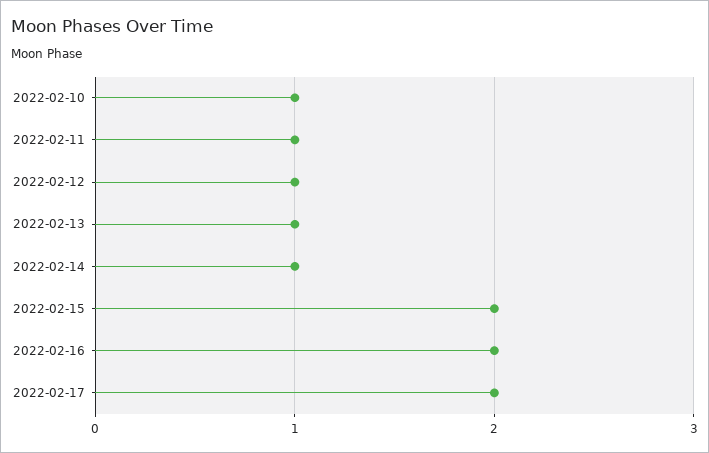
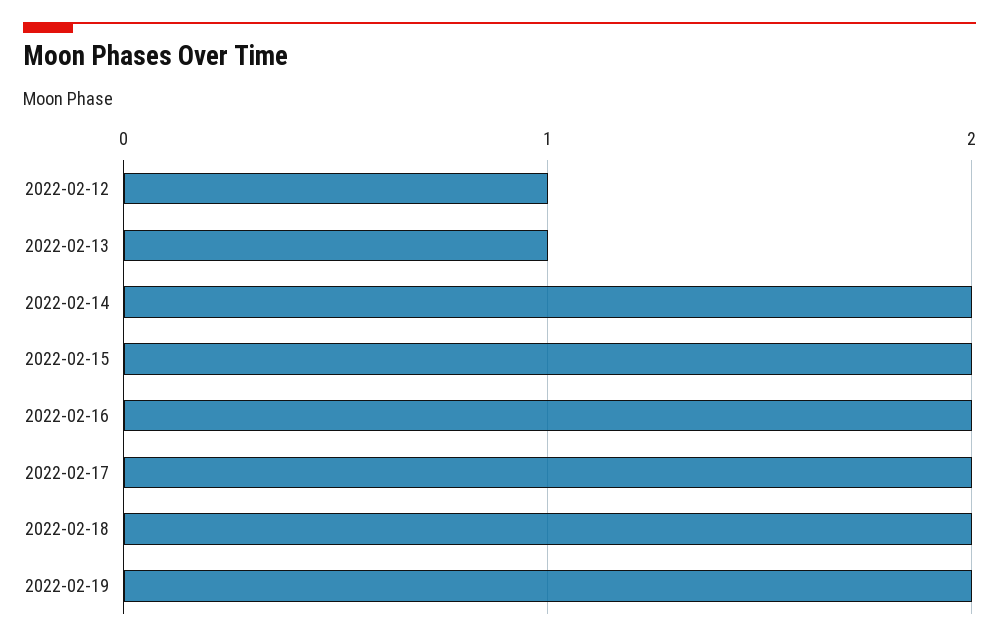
2022-02-10: 1 -> none
2022-02-11: 1 -> none
2022-02-14: 1 -> 2
2022-02-18: none -> 2
2022-02-19: none -> 2

